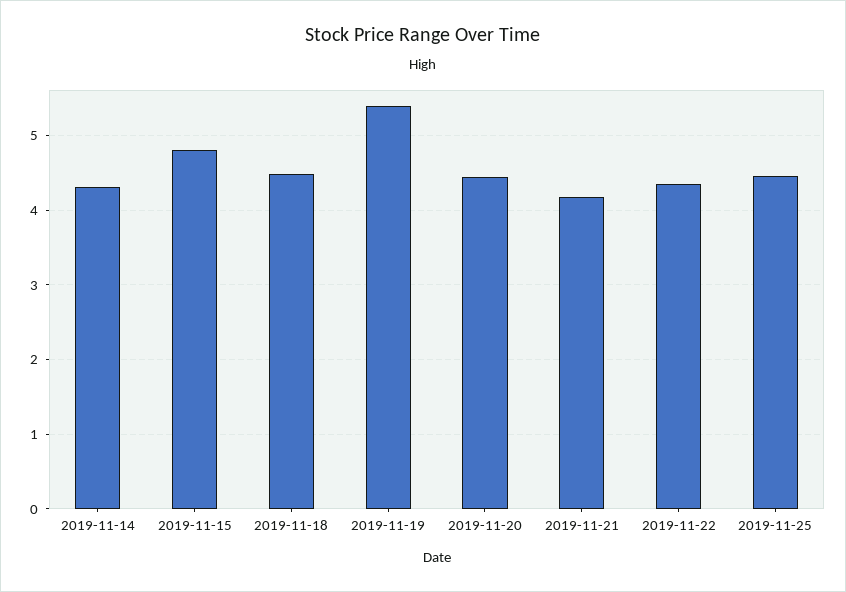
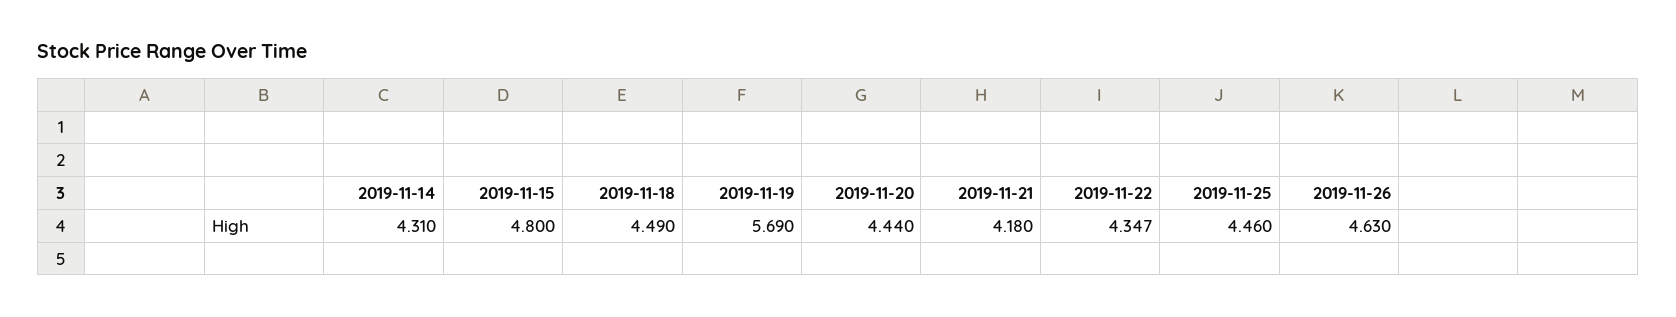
2019-11-19: 5.4 -> 5.69
2019-11-26: none -> 4.63

